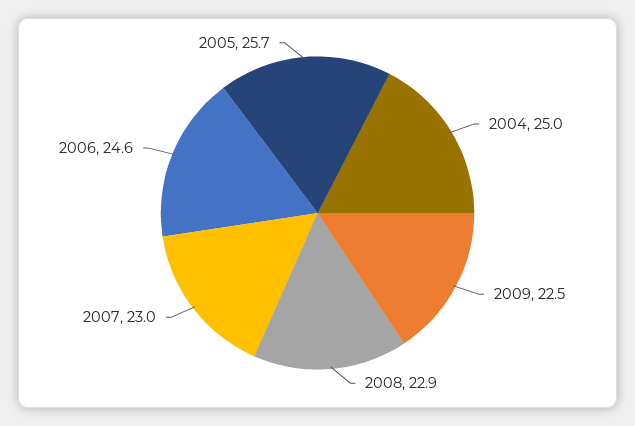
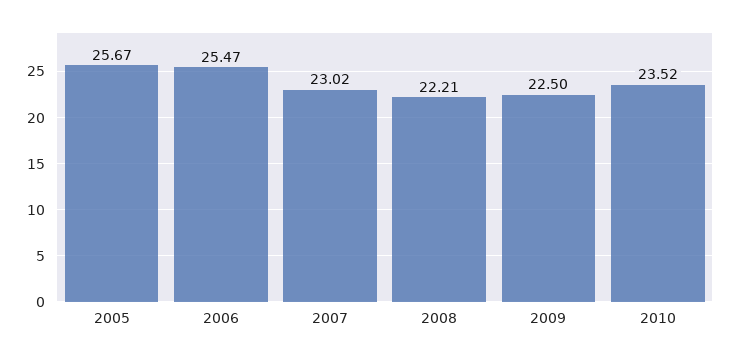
2004: 25 -> none
2008: 22.9 -> 22.21
2006: 24.6 -> 25.47
2010: none -> 23.52

